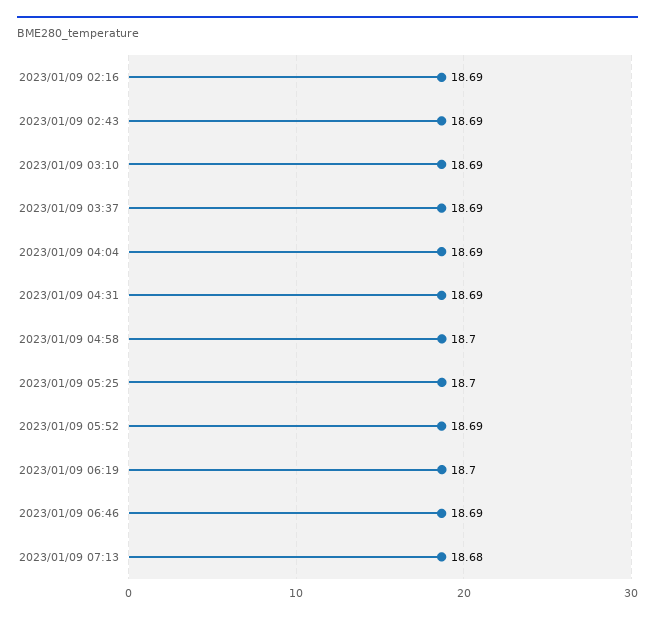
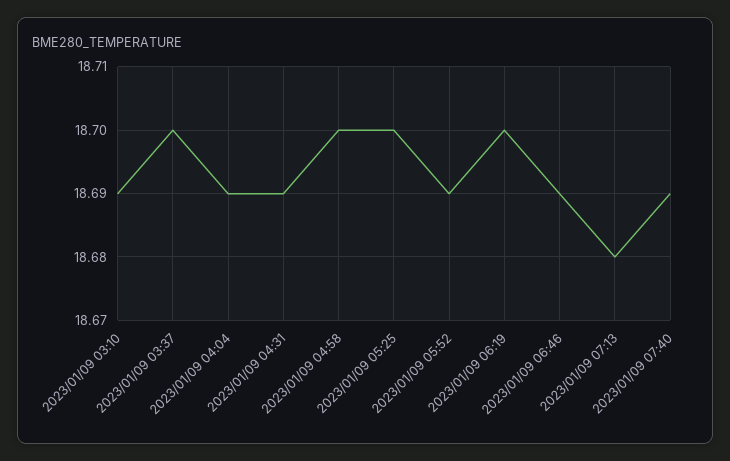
2023/01/09 02:16: 18.69 -> none
2023/01/09 02:43: 18.69 -> none
2023/01/09 03:37: 18.69 -> 18.7
2023/01/09 07:40: none -> 18.69

